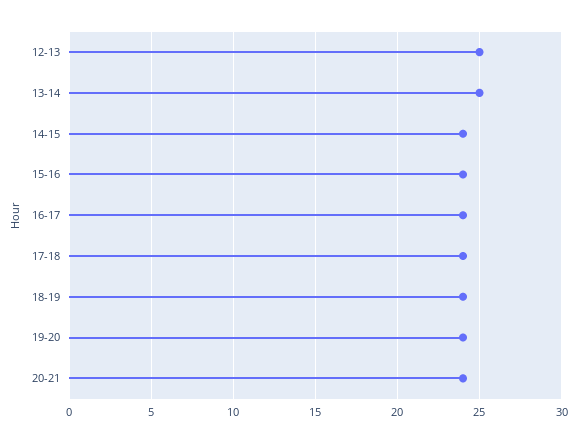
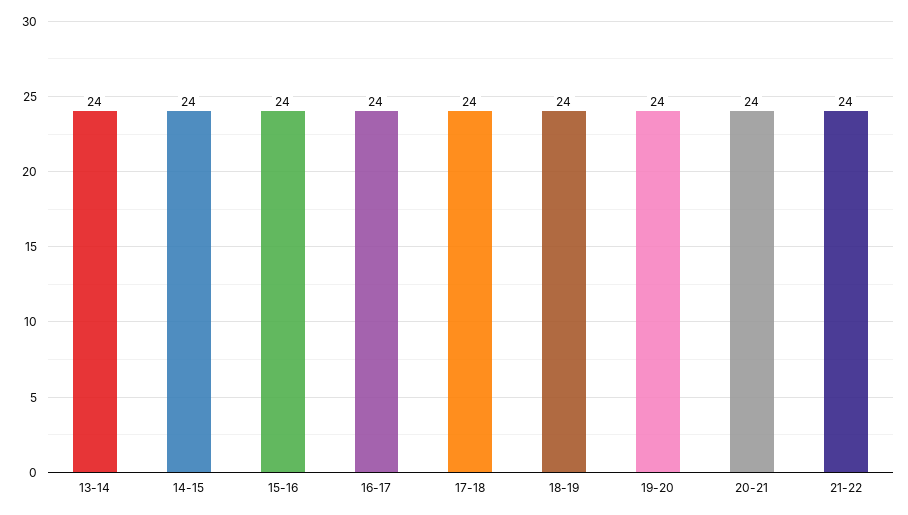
12-13: 25 -> none
13-14: 25 -> 24
21-22: none -> 24

